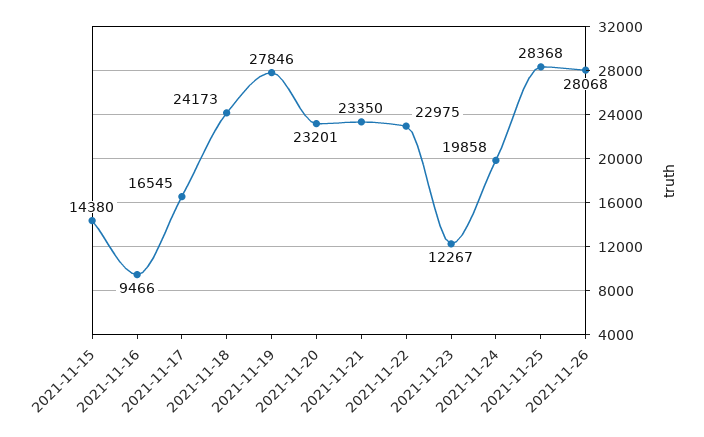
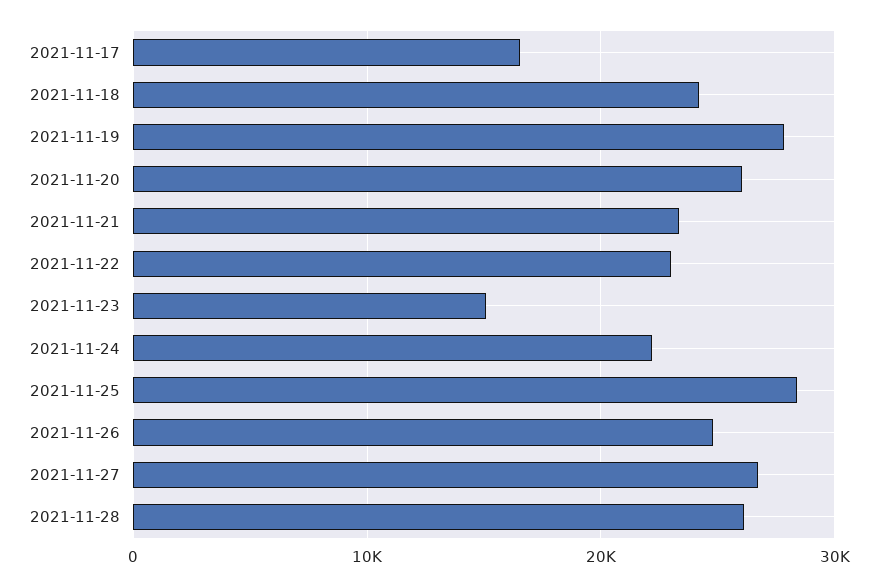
2021-11-15: 14380 -> none
2021-11-16: 9466 -> none
2021-11-20: 23201 -> 26000
2021-11-23: 12267 -> 15000
2021-11-24: 19858 -> 22000
2021-11-26: 28068 -> 25000
2021-11-27: none -> 27000
2021-11-28: none -> 26000

